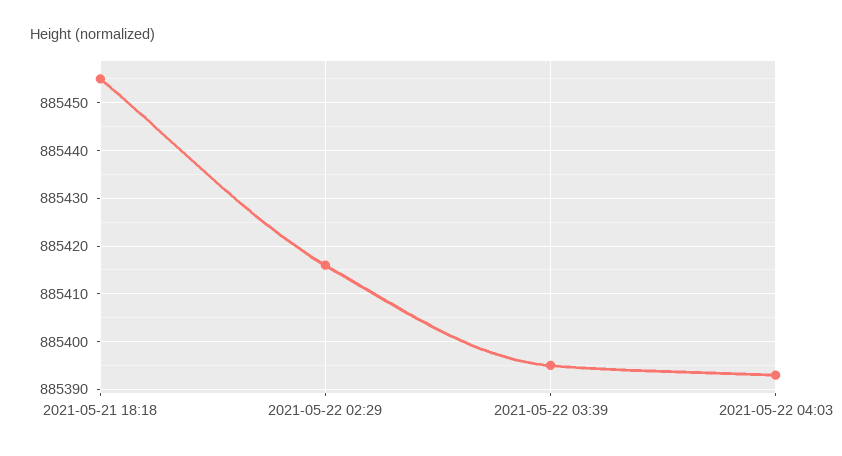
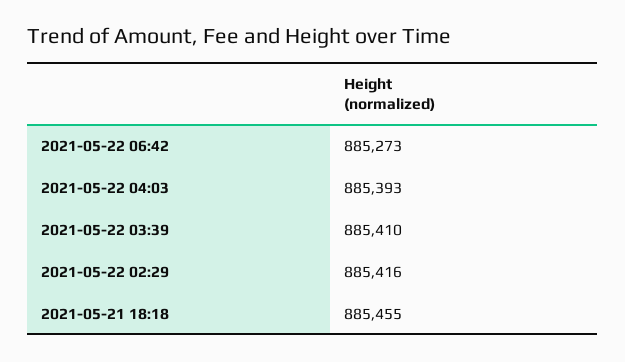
2021-05-22 03:39: 885395 -> 885410
2021-05-22 06:42: none -> 885273

